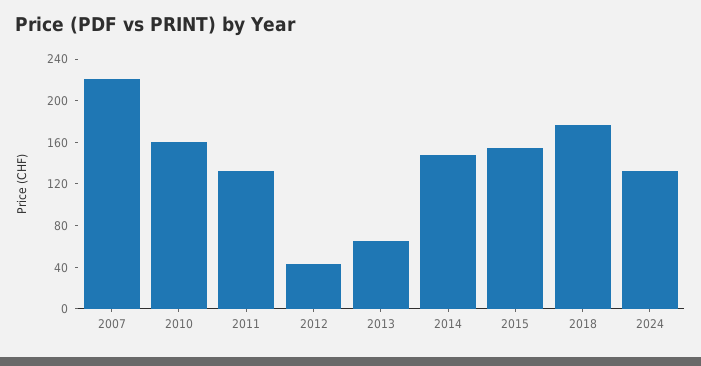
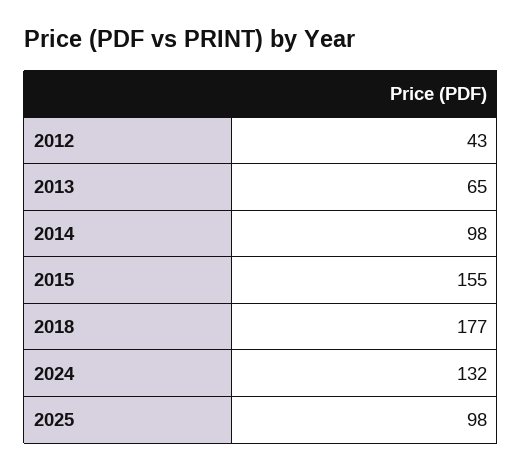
2007: 220 -> none
2010: 160 -> none
2011: 130 -> none
2014: 150 -> 98
2025: none -> 98

